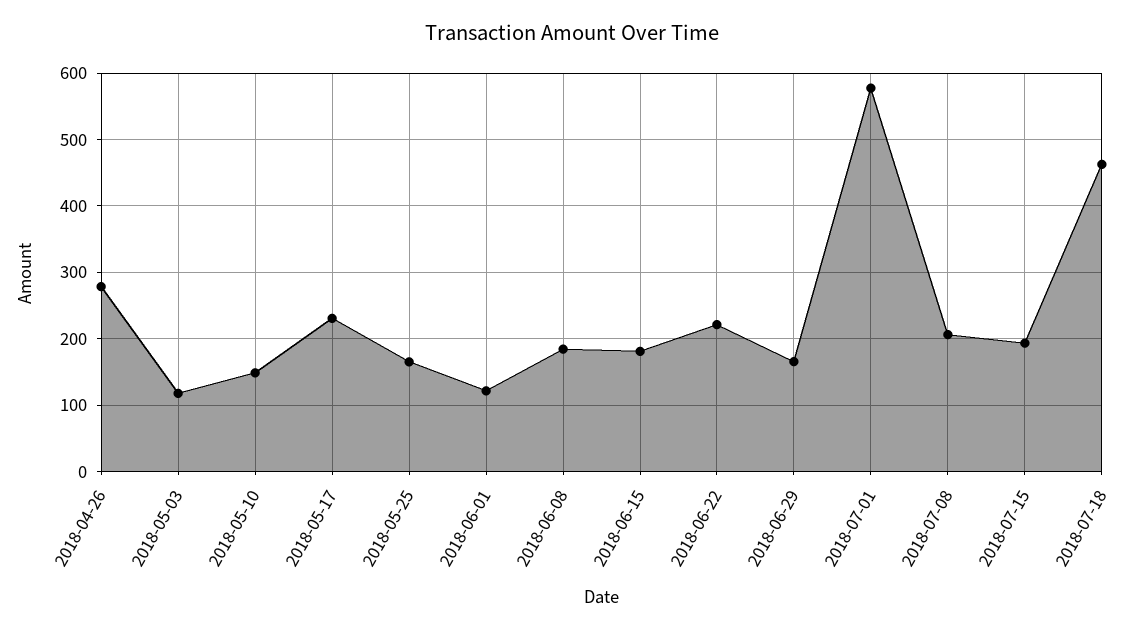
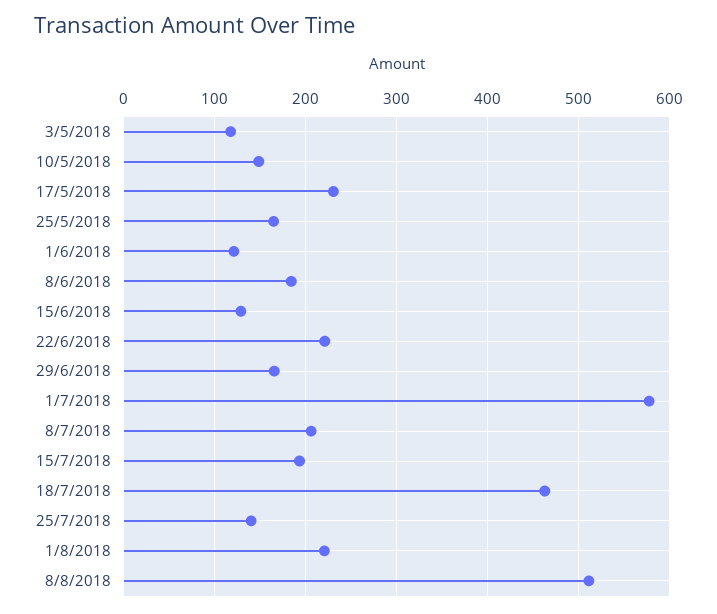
2018-04-26: 280 -> none
2018-06-15: 180 -> 130
25/7/2018: none -> 140
1/8/2018: none -> 220
8/8/2018: none -> 510

